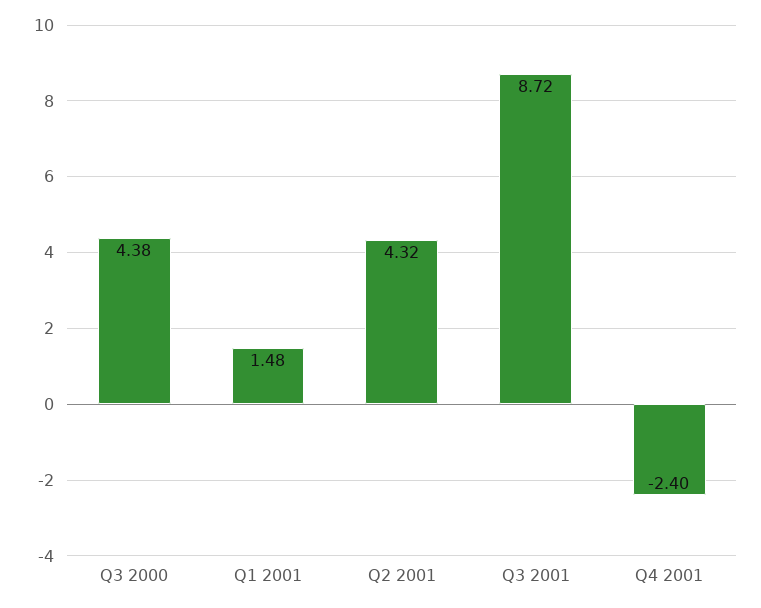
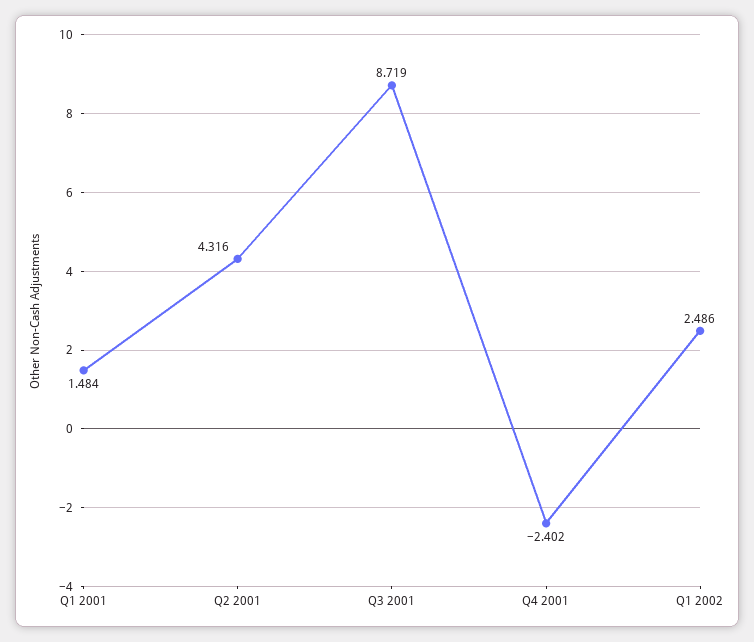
Q3 2000: 4.38 -> none
Q1 2002: none -> 2.486

